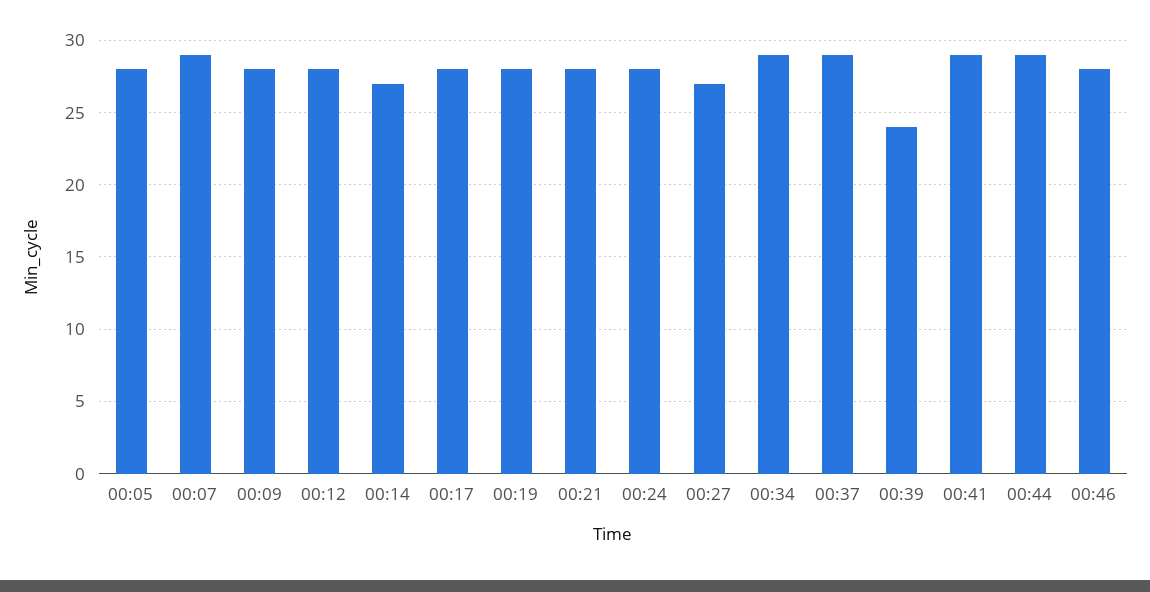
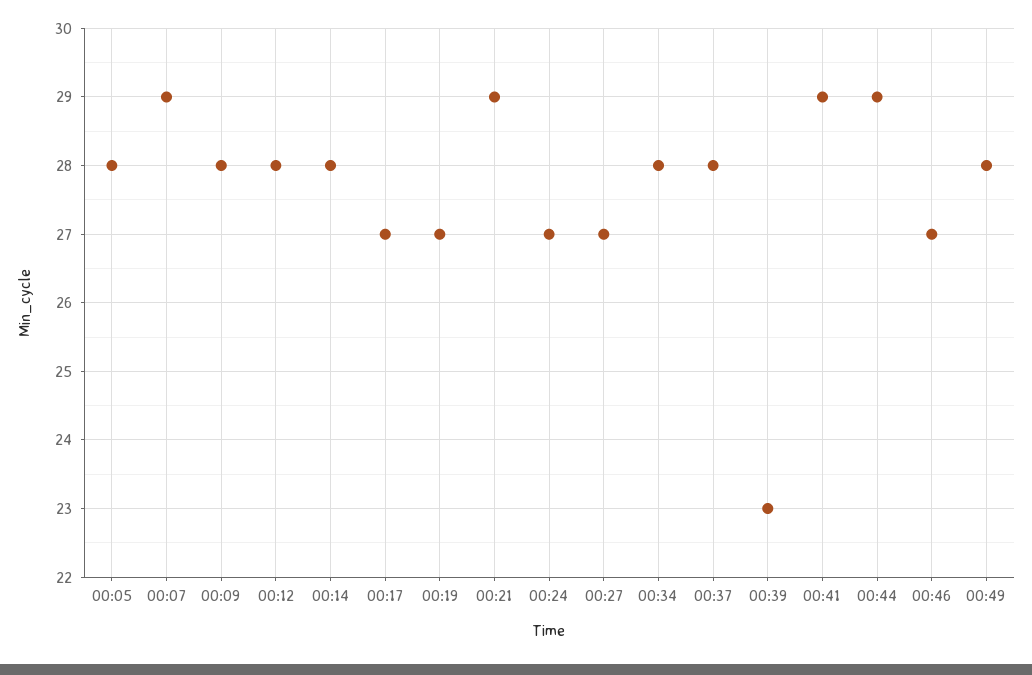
00:14: 27 -> 28
00:17: 28 -> 27
00:19: 28 -> 27
00:21: 28 -> 29
00:24: 28 -> 27
00:34: 29 -> 28
00:37: 29 -> 28
00:39: 24 -> 23
00:46: 28 -> 27
00:49: none -> 28

